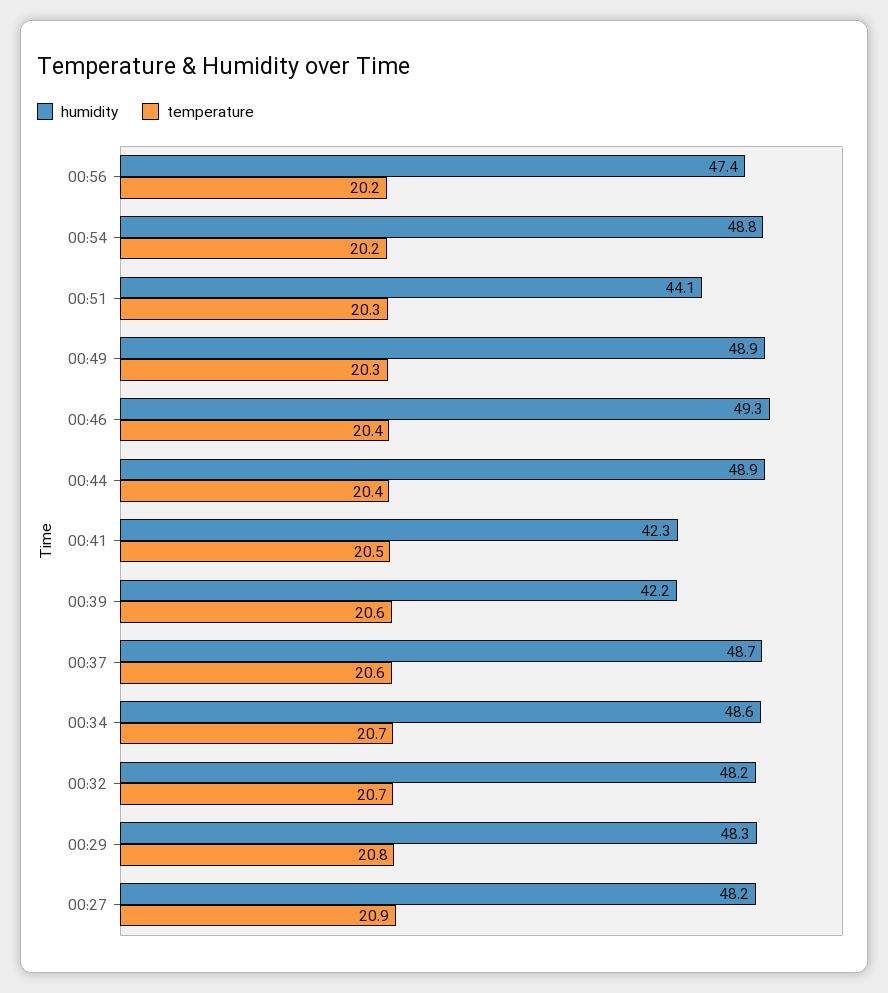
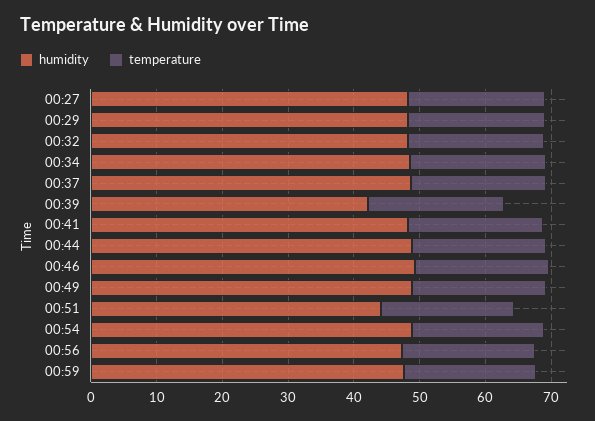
humidity, 00:41: 42.3 -> 48
humidity, 00:59: none -> 48
temperature, 00:59: none -> 20

